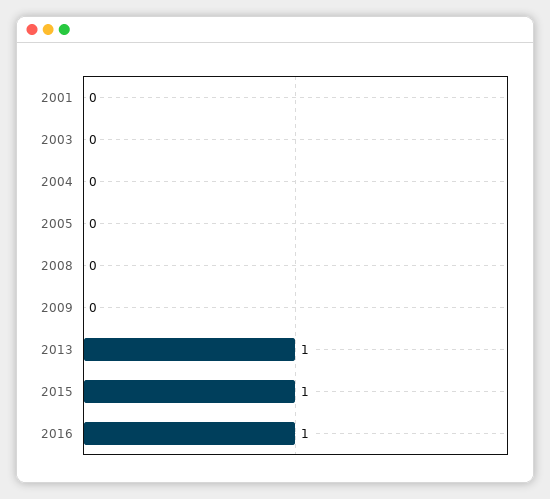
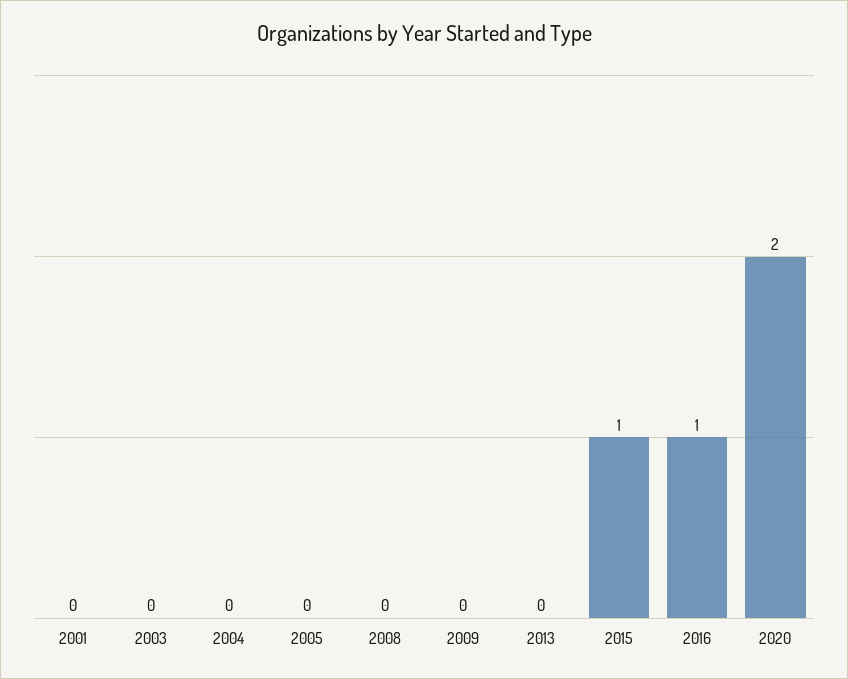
2013: 1 -> 0
2020: none -> 2

